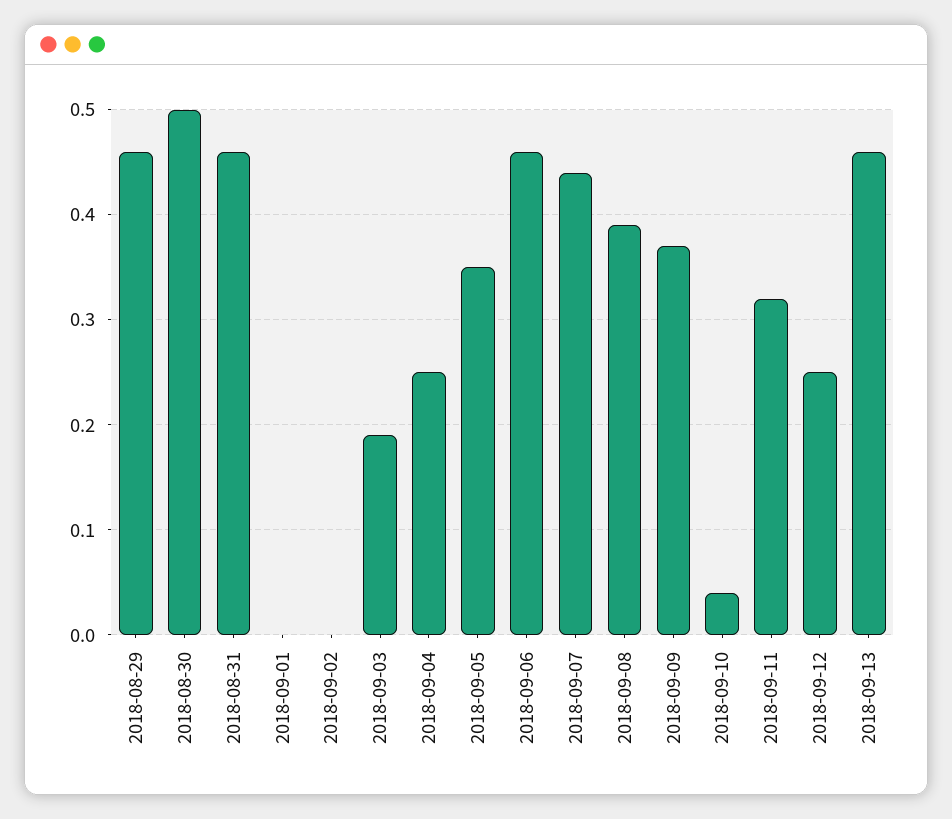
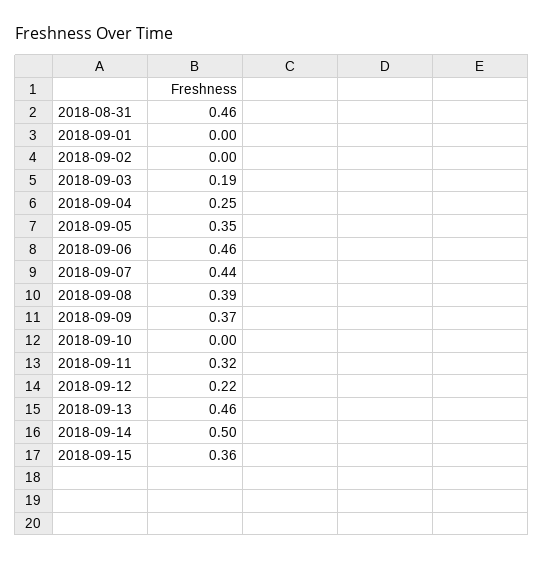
2018-08-29: 0.46 -> none
2018-08-30: 0.5 -> none
2018-09-10: 0.04 -> 0
2018-09-12: 0.25 -> 0.22
2018-09-14: none -> 0.5
2018-09-15: none -> 0.36

